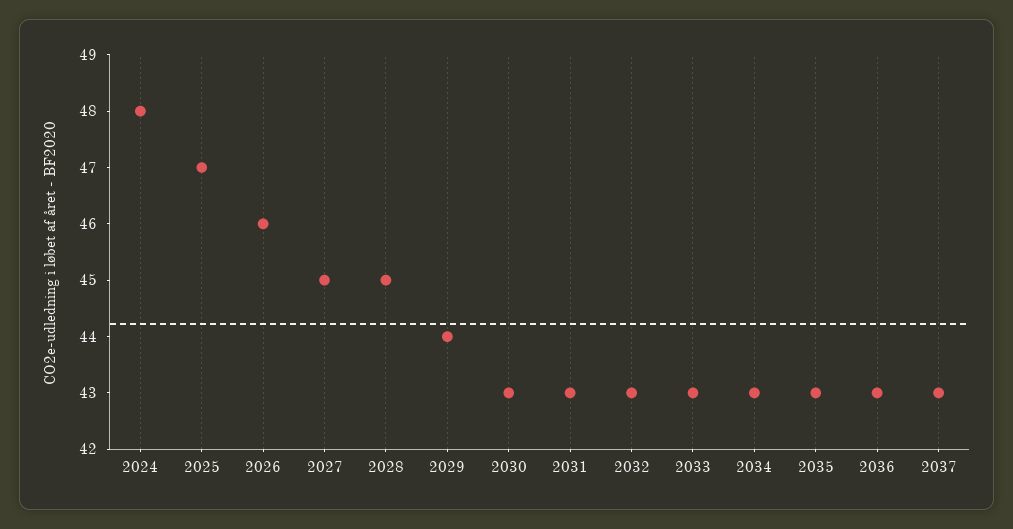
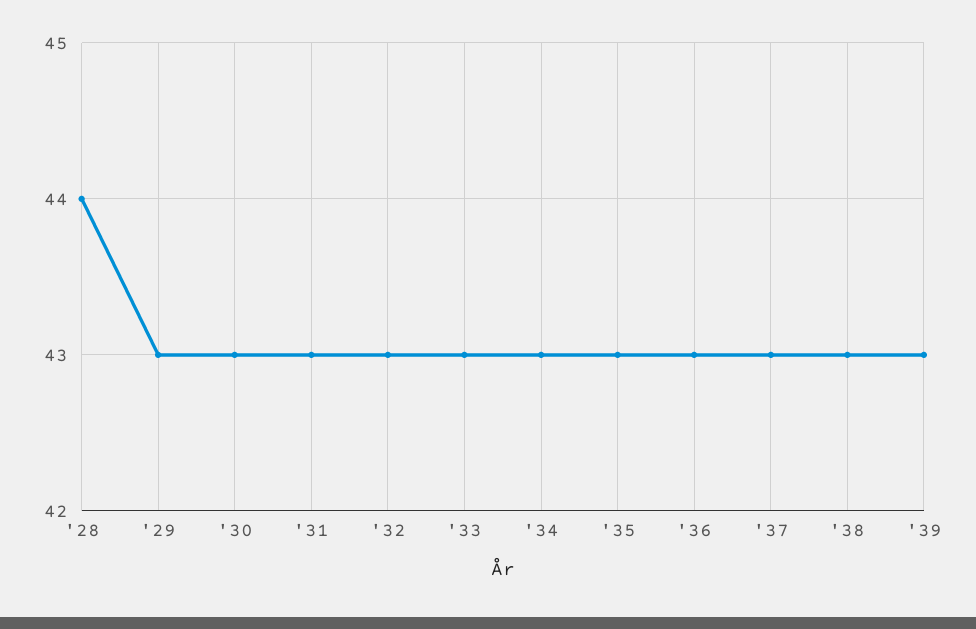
2024: 48 -> none
2025: 47 -> none
2026: 46 -> none
2027: 45 -> none
2028: 45 -> 44
2029: 44 -> 43
'38: none -> 43
'39: none -> 43

